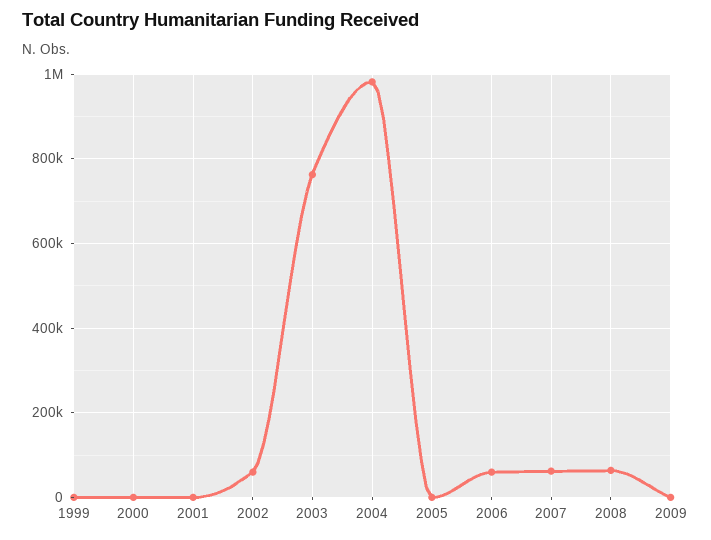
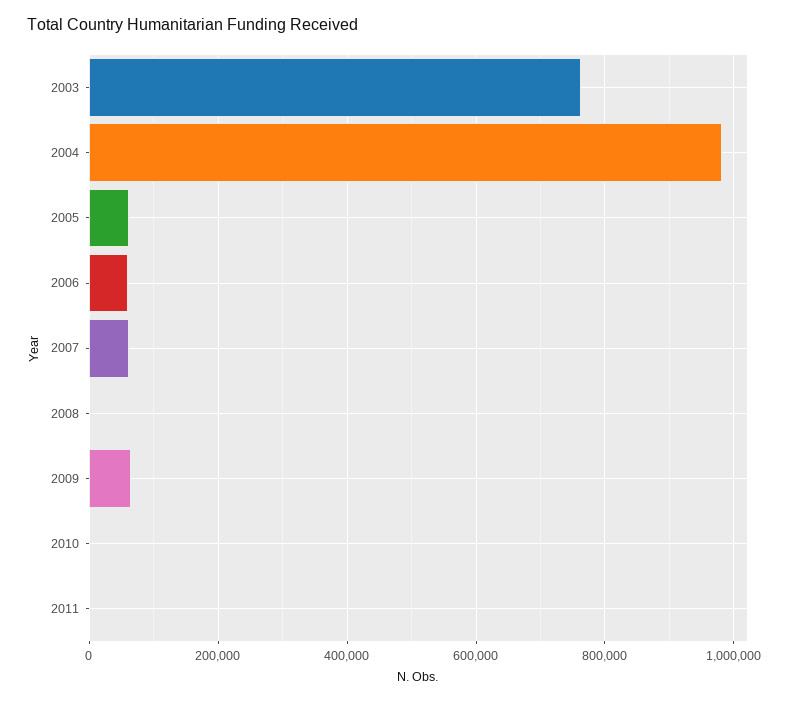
1999: 0 -> none
2000: 0 -> none
2001: 0 -> none
2002: 60000 -> none
2005: 0 -> 60000
2008: 60000 -> 0
2009: 0 -> 60000
2010: none -> 0
2011: none -> 0

